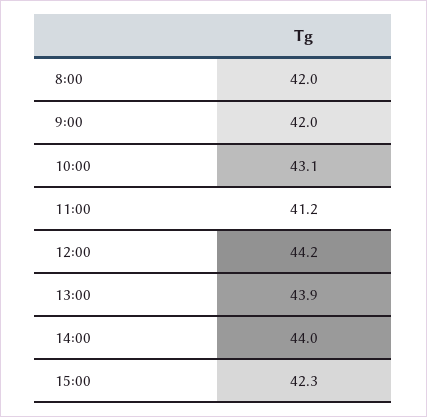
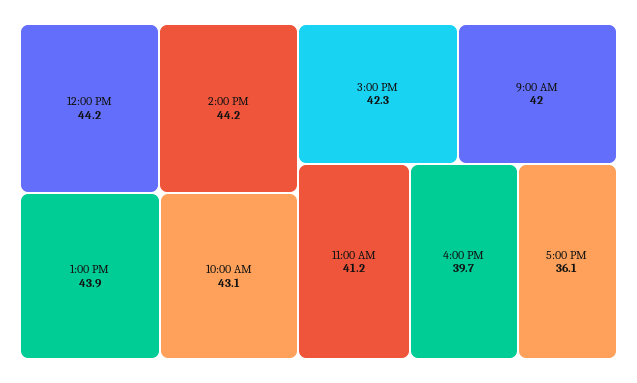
8:00: 42 -> none
14:00: 44 -> 44.2
4:00 PM: none -> 39.7
5:00 PM: none -> 36.1

